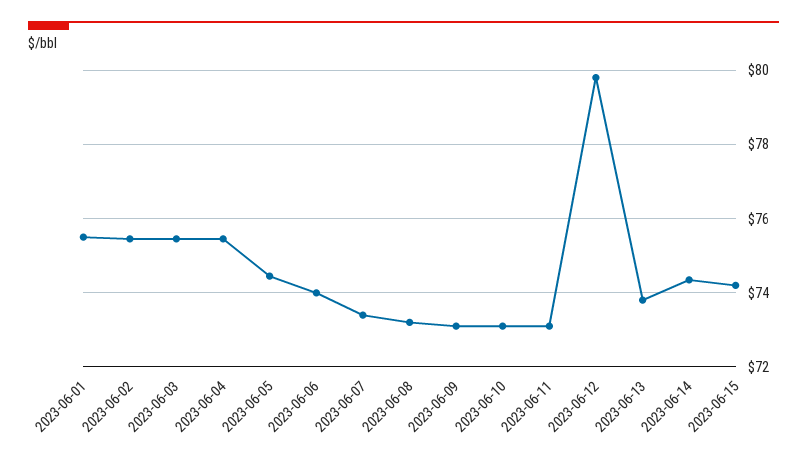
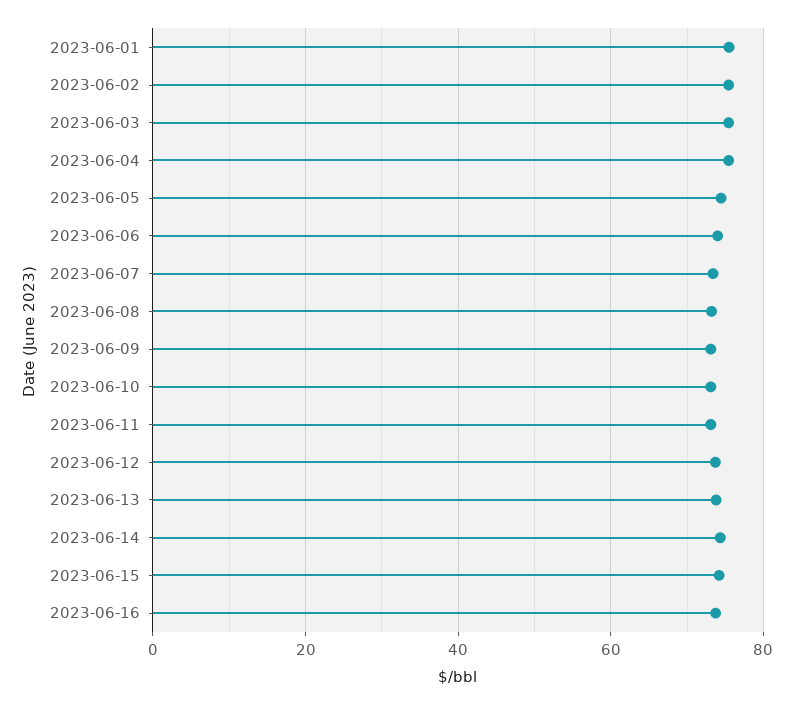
2023-06-12: 79.8 -> 74
2023-06-16: none -> 74

